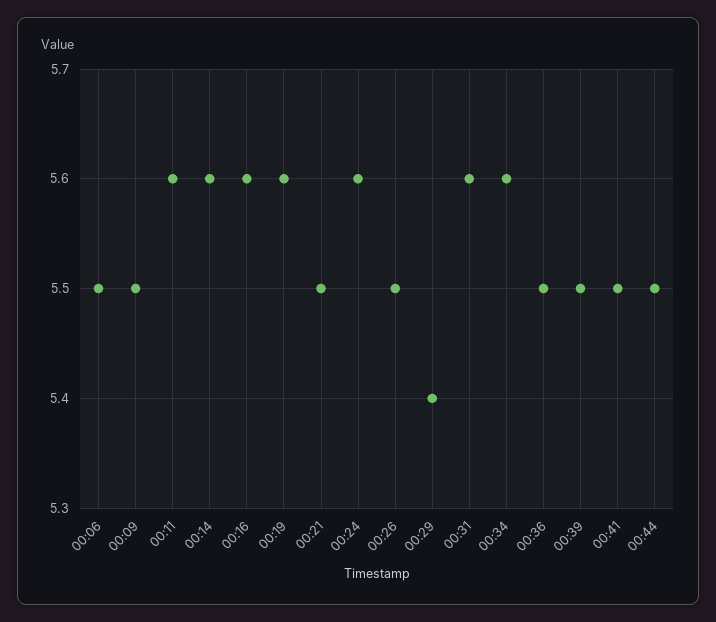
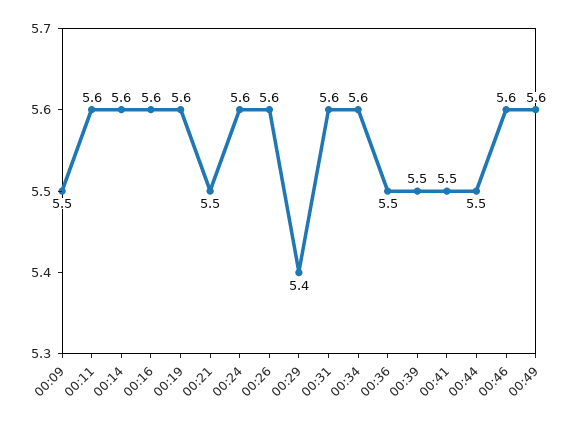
00:06: 5.5 -> none
00:26: 5.5 -> 5.6
00:46: none -> 5.6
00:49: none -> 5.6

